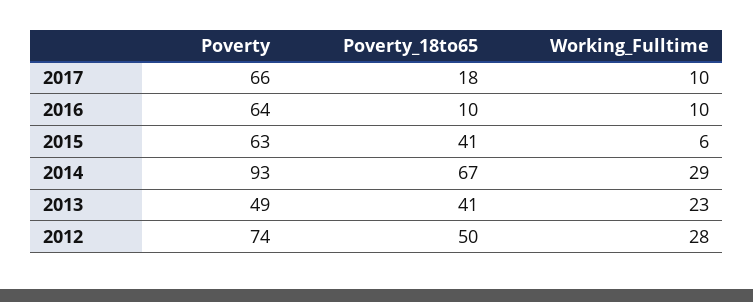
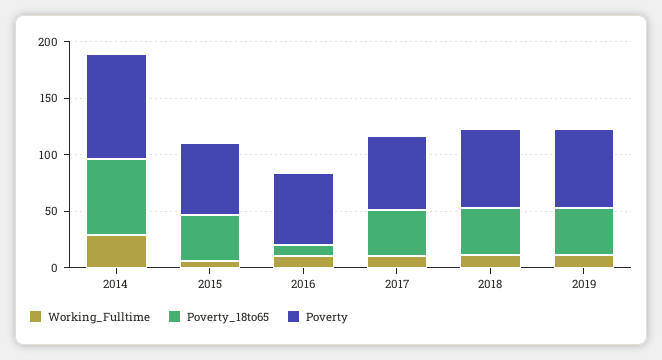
Poverty_18to65, 2017: 18 -> 40
Poverty, 2013: 49 -> none
Poverty_18to65, 2013: 41 -> none
Working_Fulltime, 2013: 23 -> none
Poverty, 2012: 74 -> none
Poverty_18to65, 2012: 50 -> none
Working_Fulltime, 2012: 28 -> none
Working_Fulltime, 2018: none -> 10
Poverty_18to65, 2018: none -> 40
Poverty, 2018: none -> 70
Working_Fulltime, 2019: none -> 10
Poverty_18to65, 2019: none -> 40
Poverty, 2019: none -> 70

